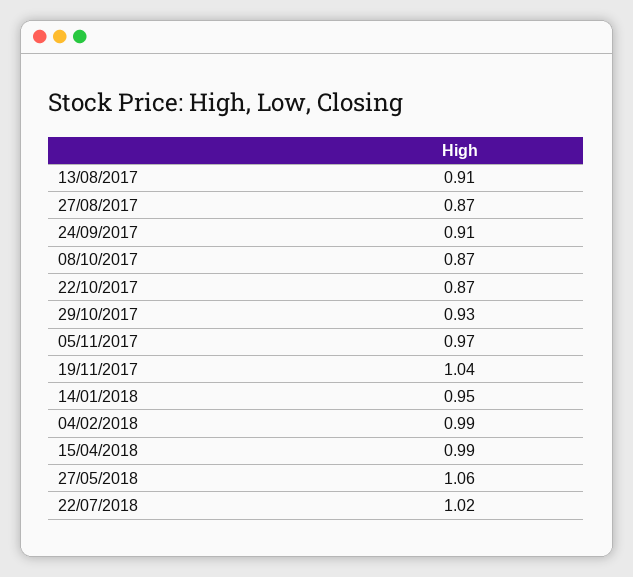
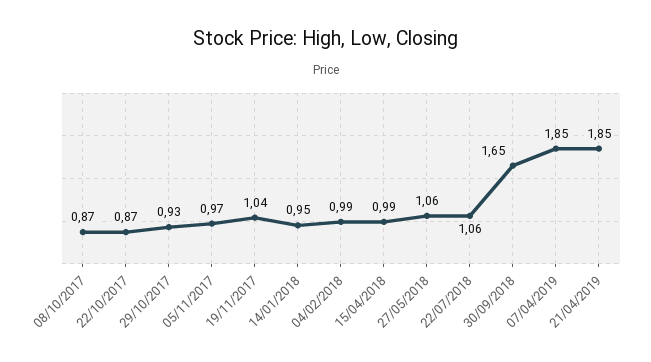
13/08/2017: 0.91 -> none
27/08/2017: 0.87 -> none
24/09/2017: 0.91 -> none
22/07/2018: 1.02 -> 1.06
30/09/2018: none -> 1.65
07/04/2019: none -> 1.85
21/04/2019: none -> 1.85

